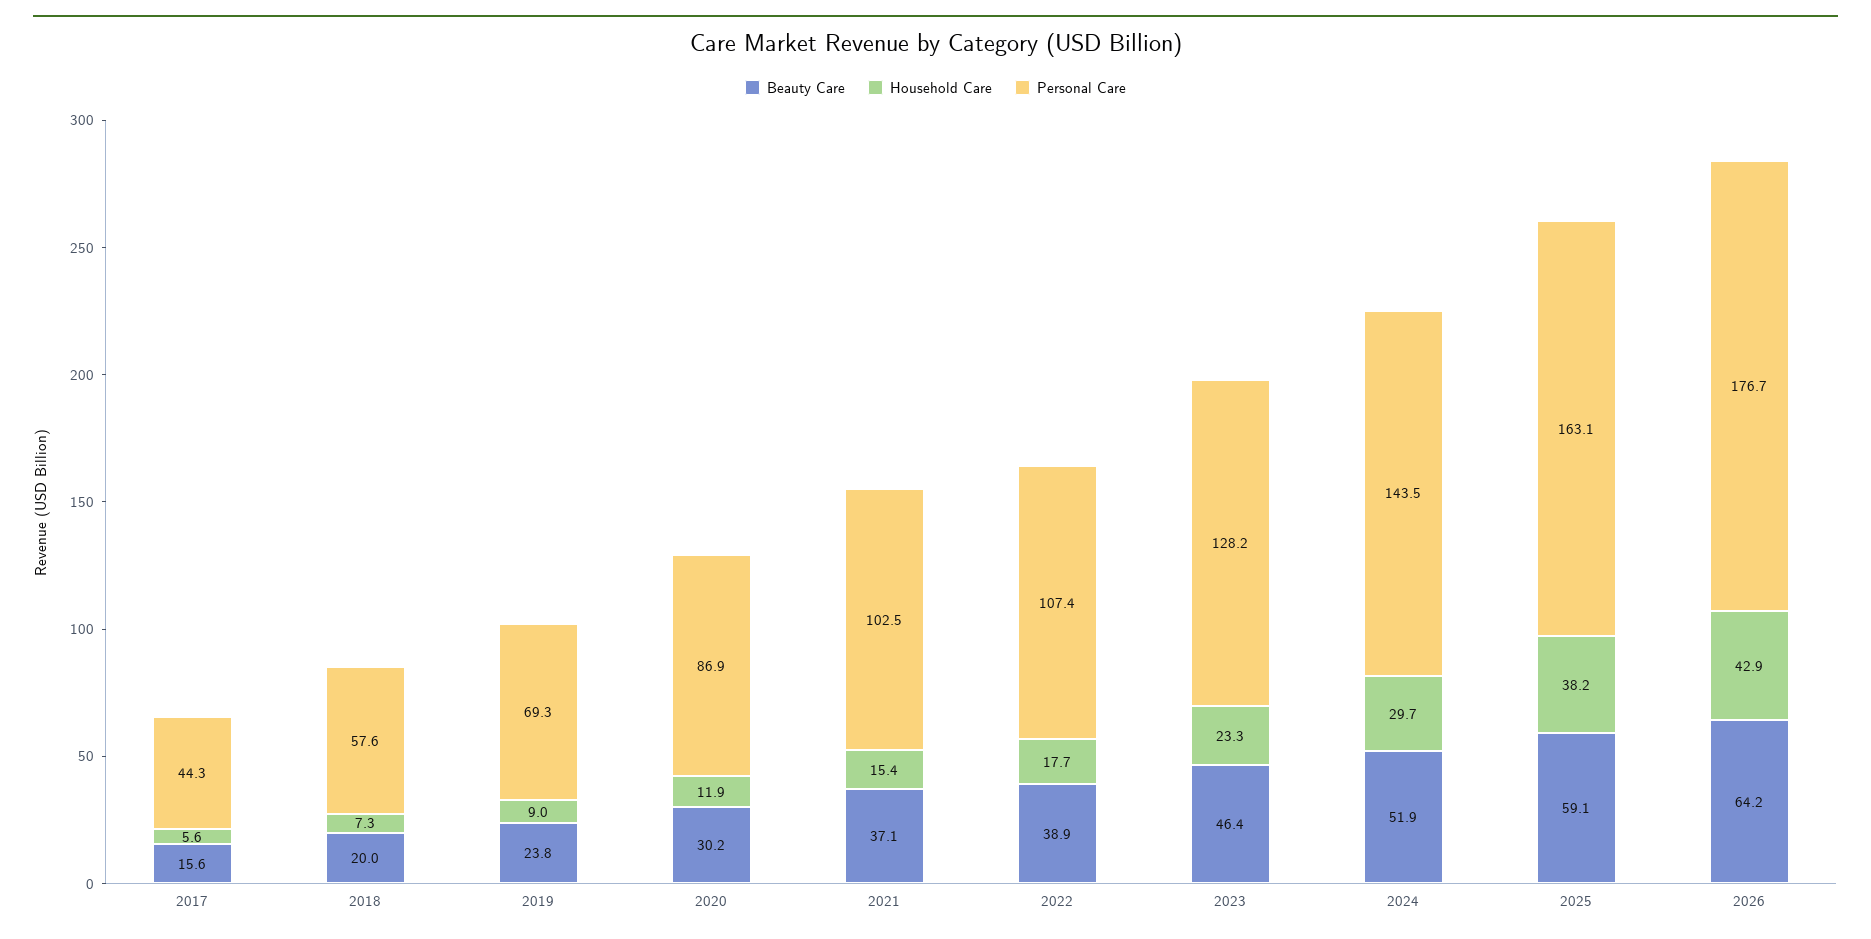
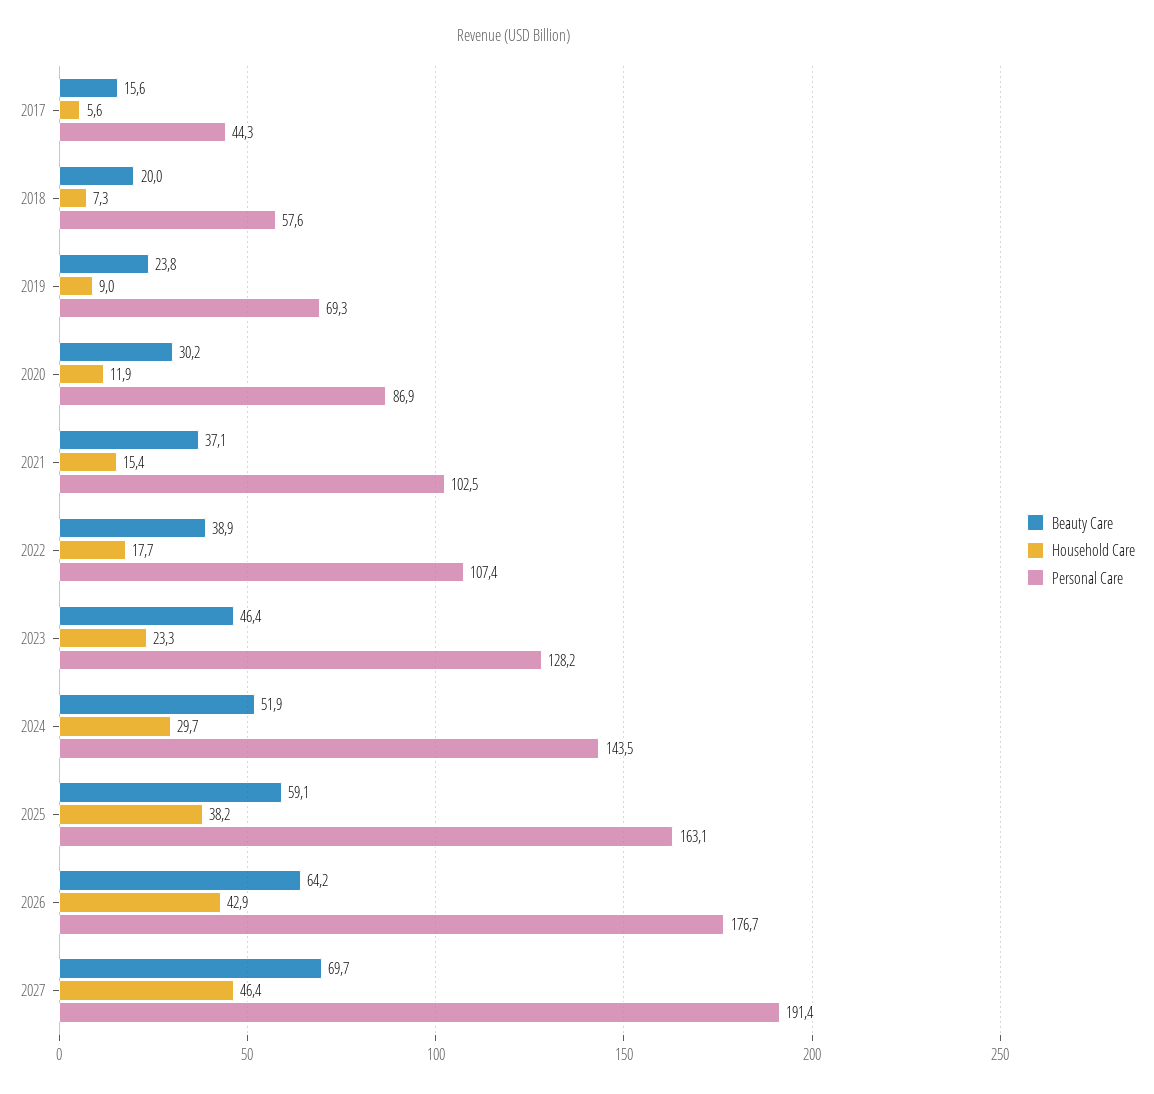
Beauty Care, 2027: none -> 69.7
Household Care, 2027: none -> 46.4
Personal Care, 2027: none -> 191.4

